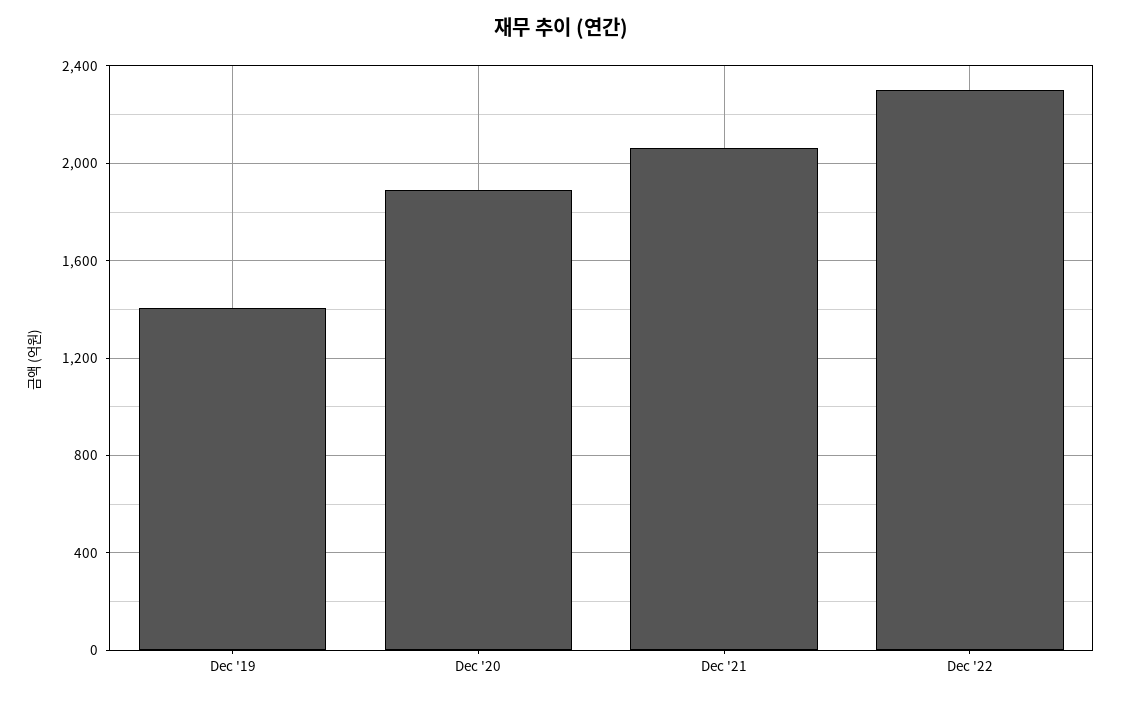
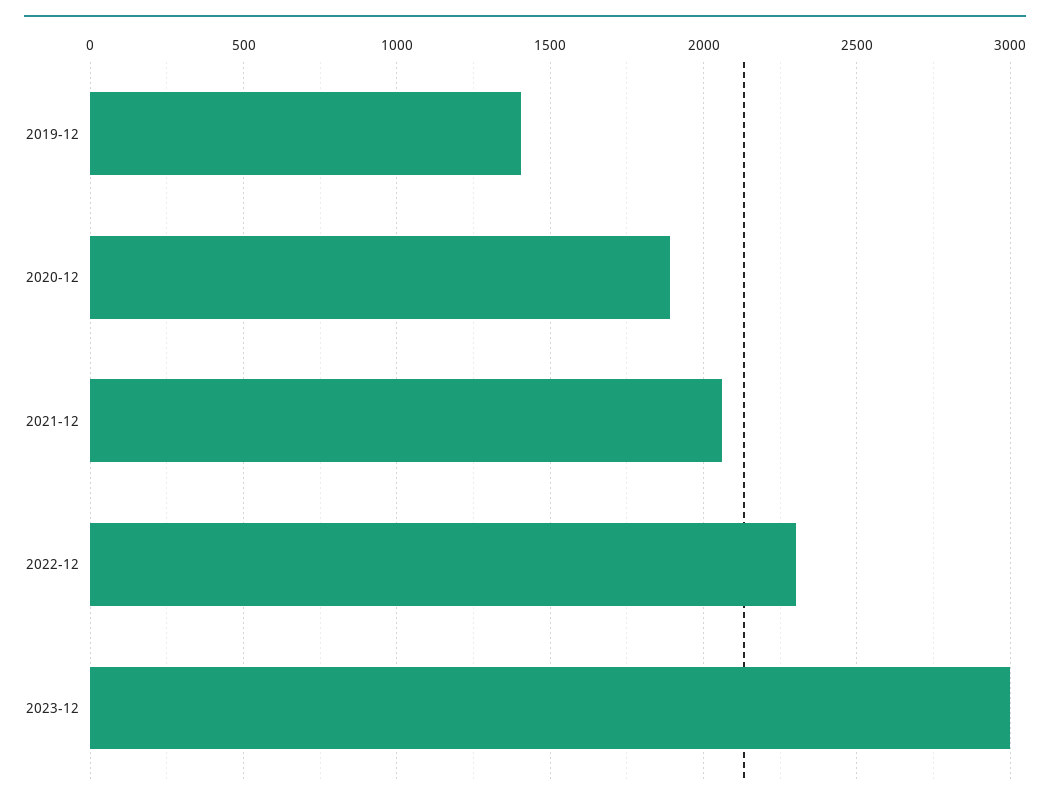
2023-12: none -> 3000

